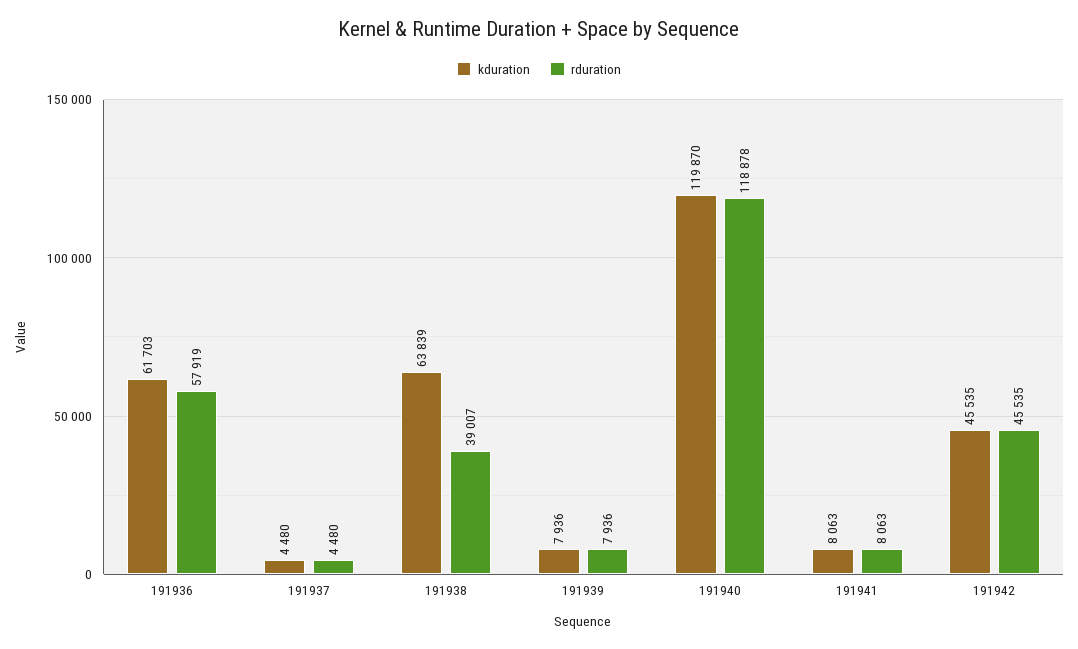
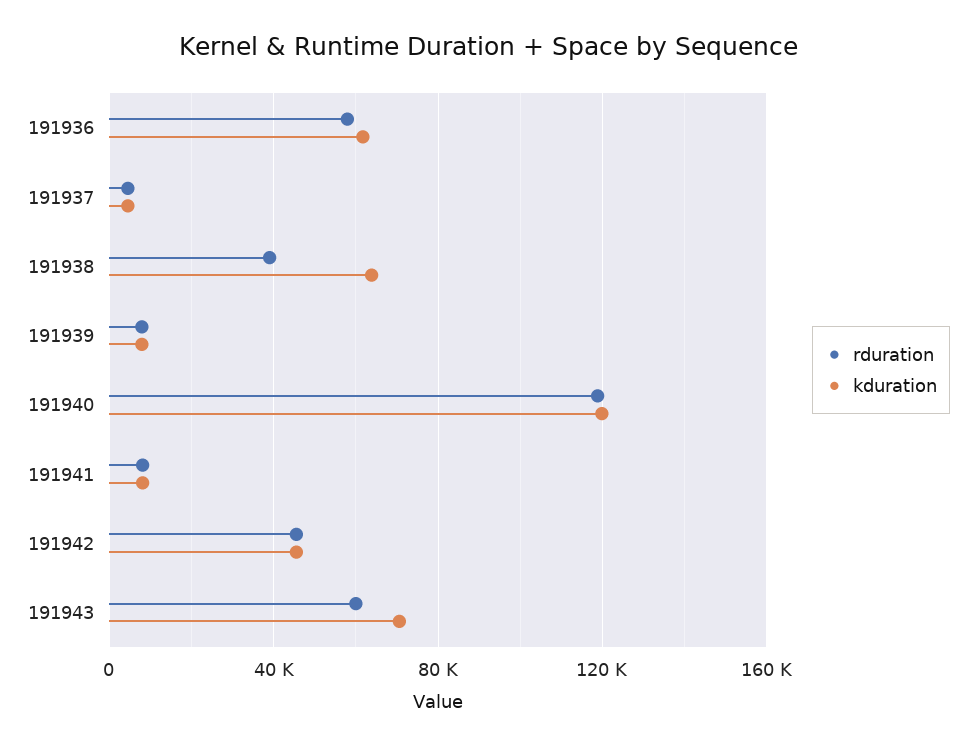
rduration, 191943: none -> 60000
kduration, 191943: none -> 70000

